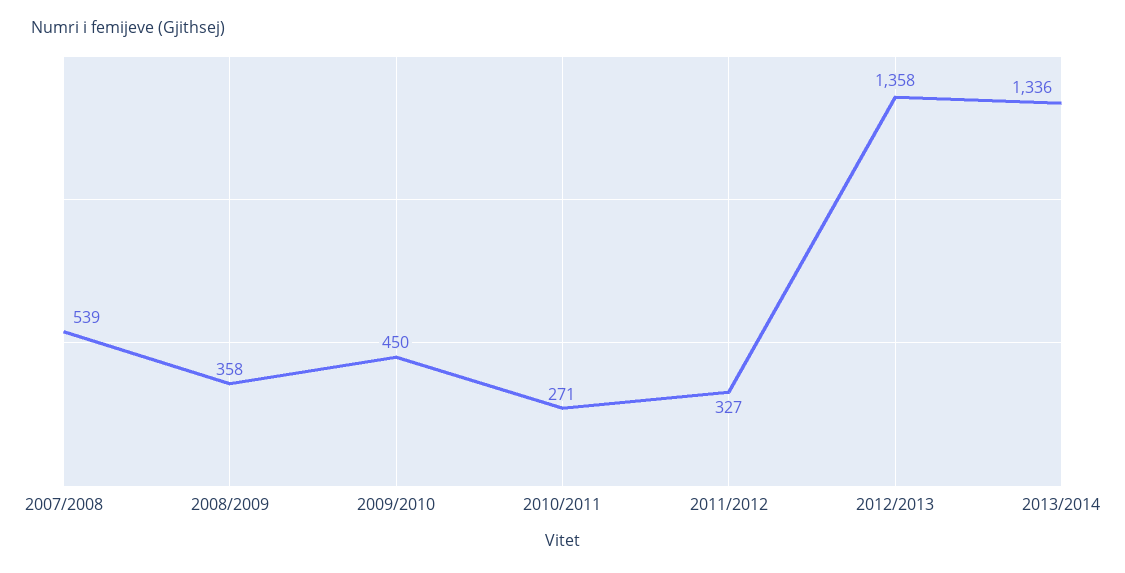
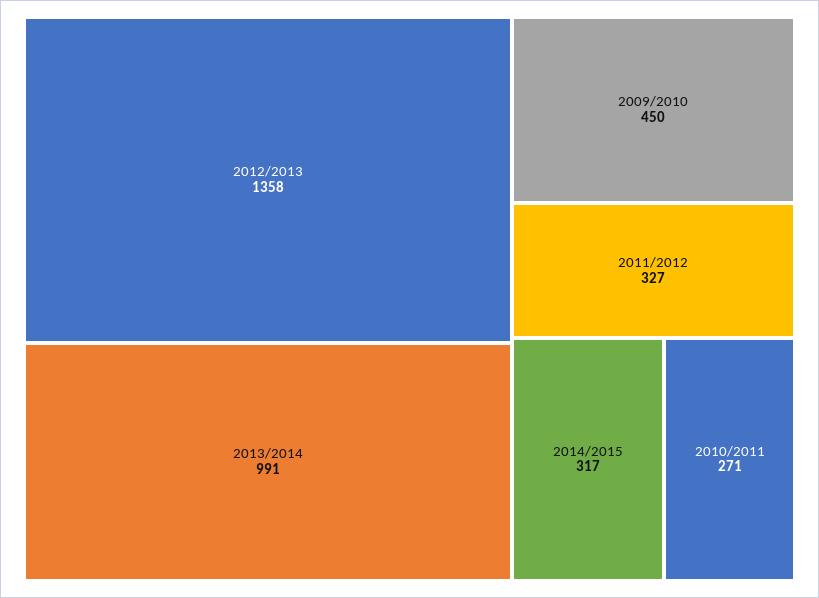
2007/2008: 539 -> none
2008/2009: 358 -> none
2013/2014: 1336 -> 991
2014/2015: none -> 317

